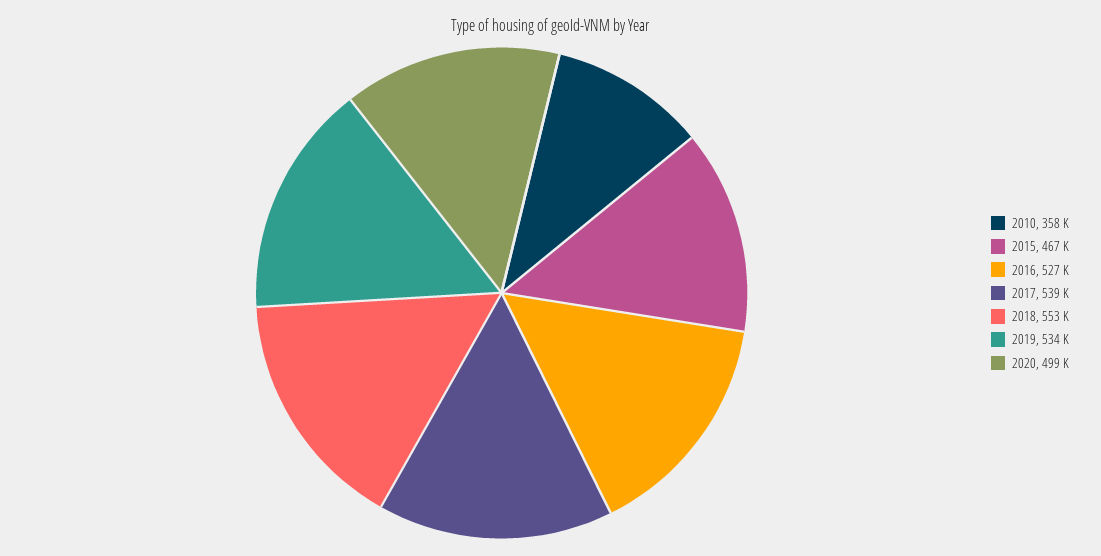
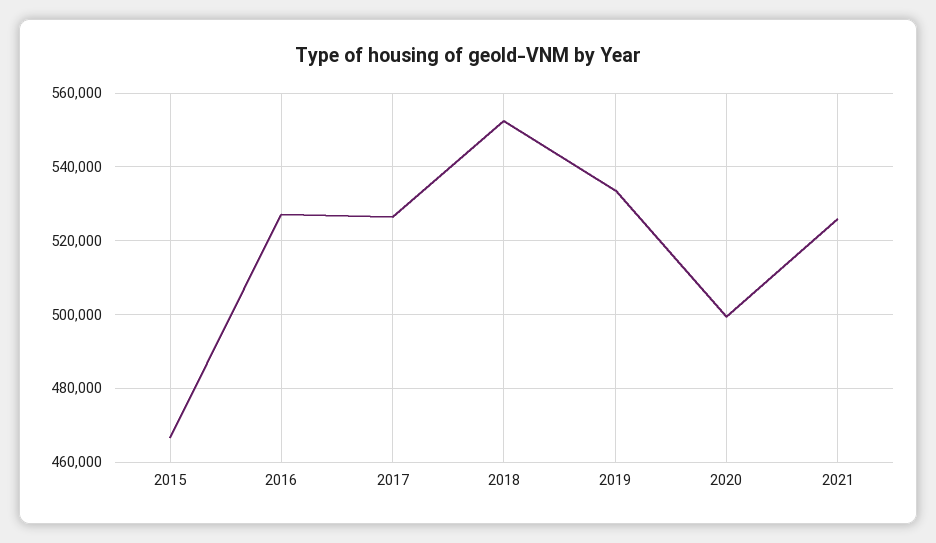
2010: 358000 -> none
2017: 539000 -> 526000
2021: none -> 526000

